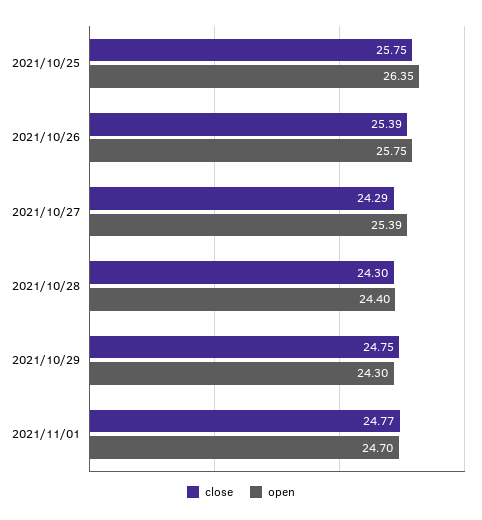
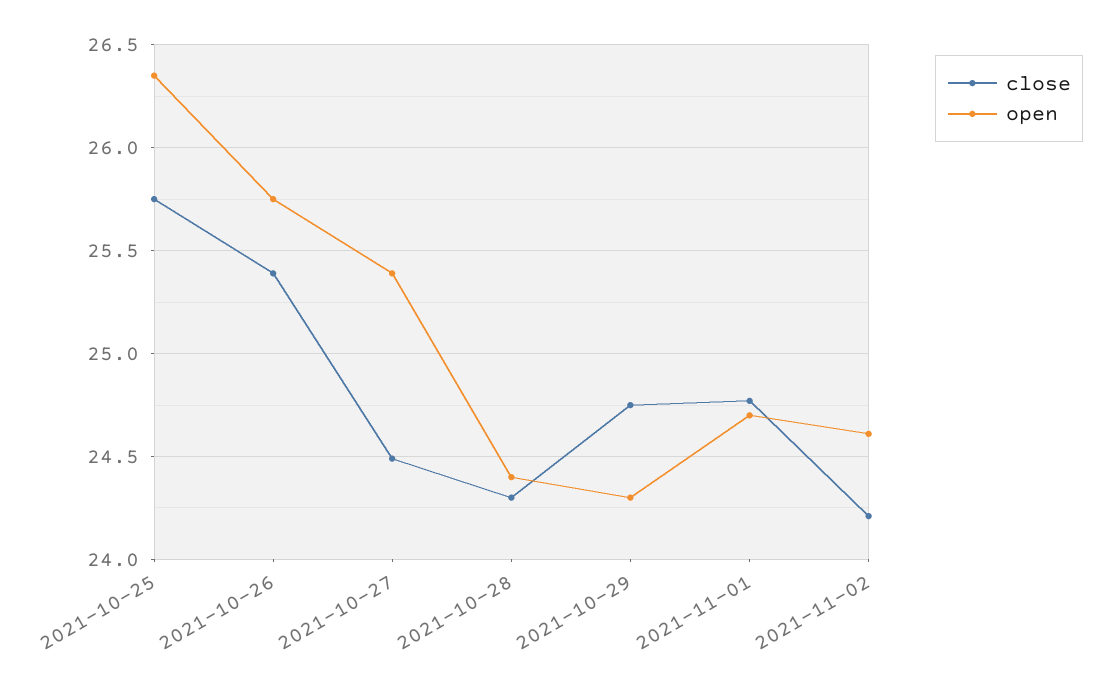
close, 2021/10/27: 24.29 -> 24.5
close, 2021-11-02: none -> 24.2
open, 2021-11-02: none -> 24.6

